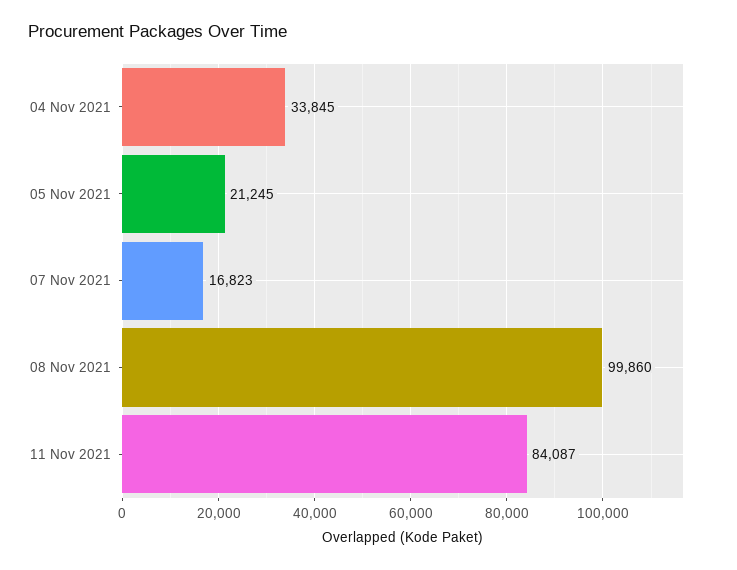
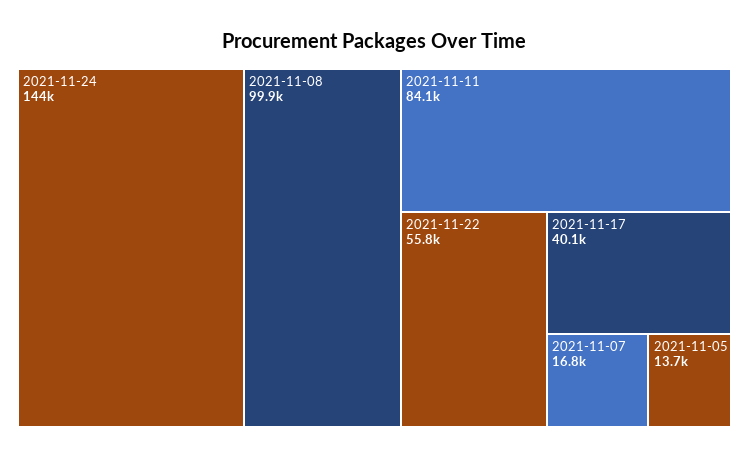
04 Nov 2021: 33845 -> none
05 Nov 2021: 21245 -> 13700
2021-11-24: none -> 144000
2021-11-22: none -> 55800
2021-11-17: none -> 40100

